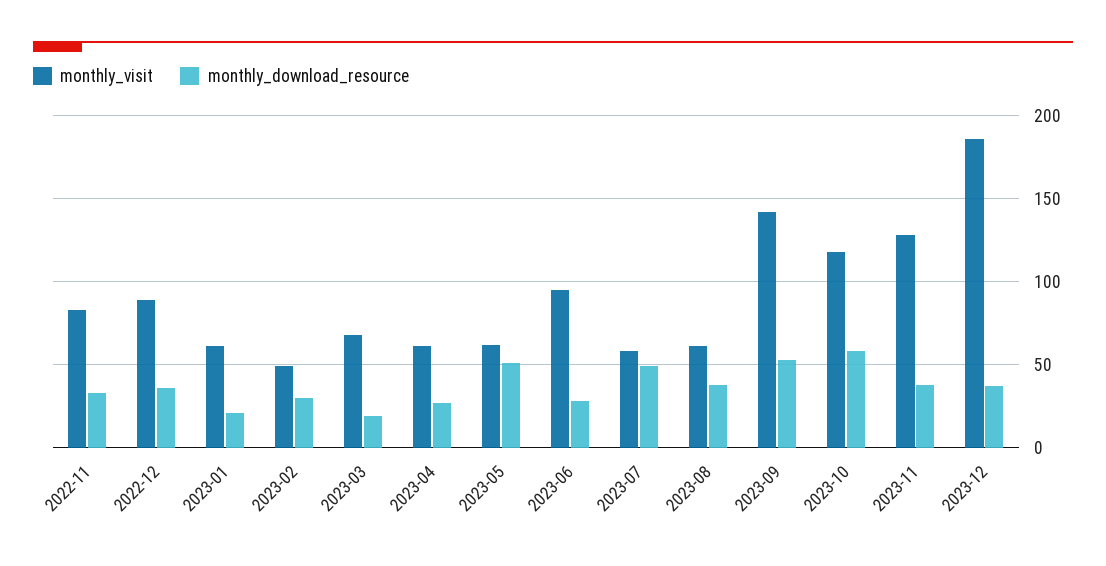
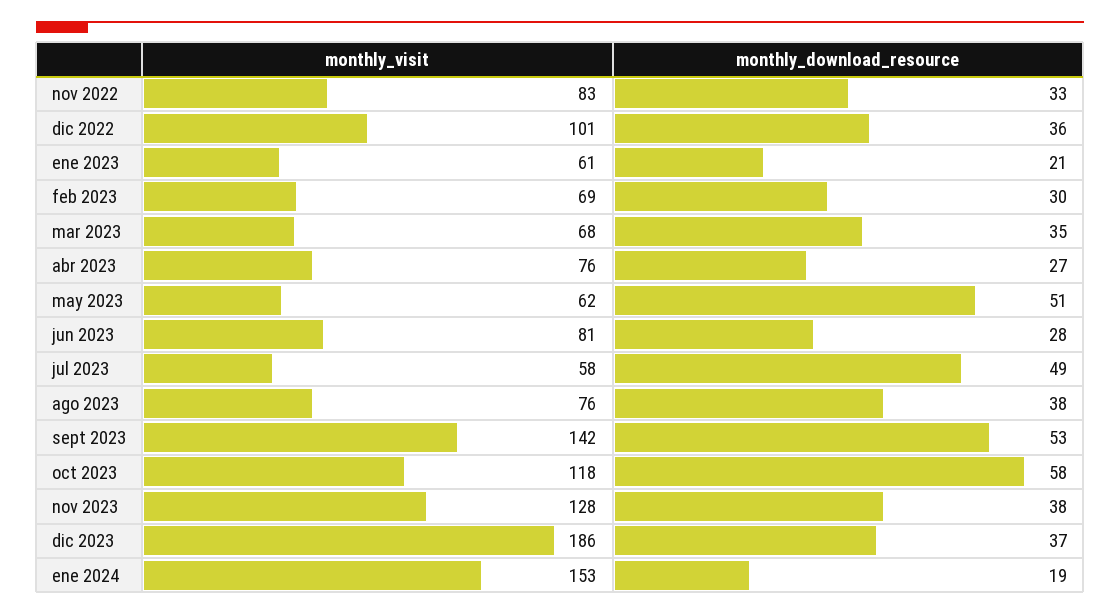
monthly_visit, 2022-12: 90 -> 101
monthly_visit, 2023-02: 50 -> 69
monthly_download_resource, 2023-03: 20 -> 35
monthly_visit, 2023-04: 60 -> 76
monthly_visit, 2023-06: 95 -> 81
monthly_visit, 2023-08: 60 -> 76
monthly_visit, ene 2024: none -> 153
monthly_download_resource, ene 2024: none -> 19

